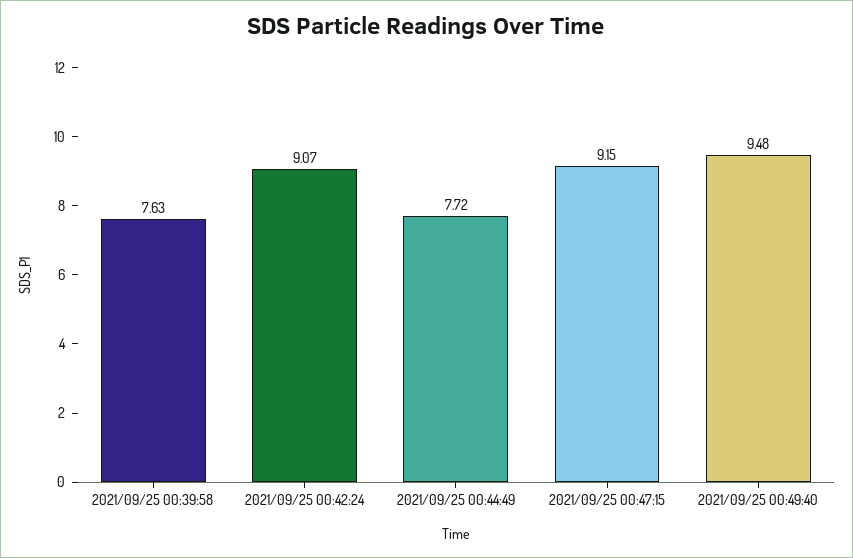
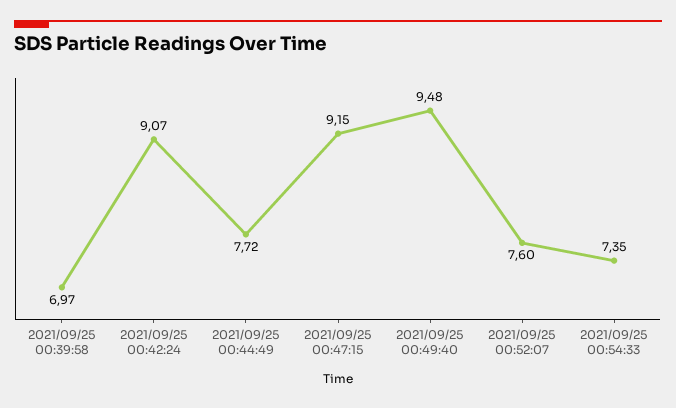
2021/09/25 00:39:58: 7.63 -> 6.97
2021/09/25 00:52:07: none -> 7.6
2021/09/25 00:54:33: none -> 7.35

